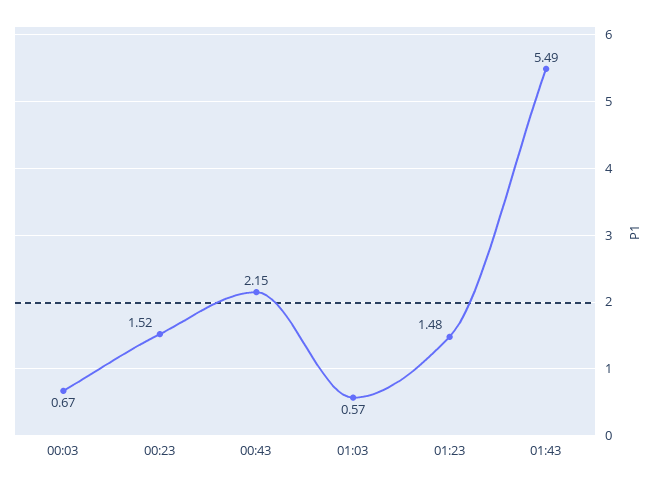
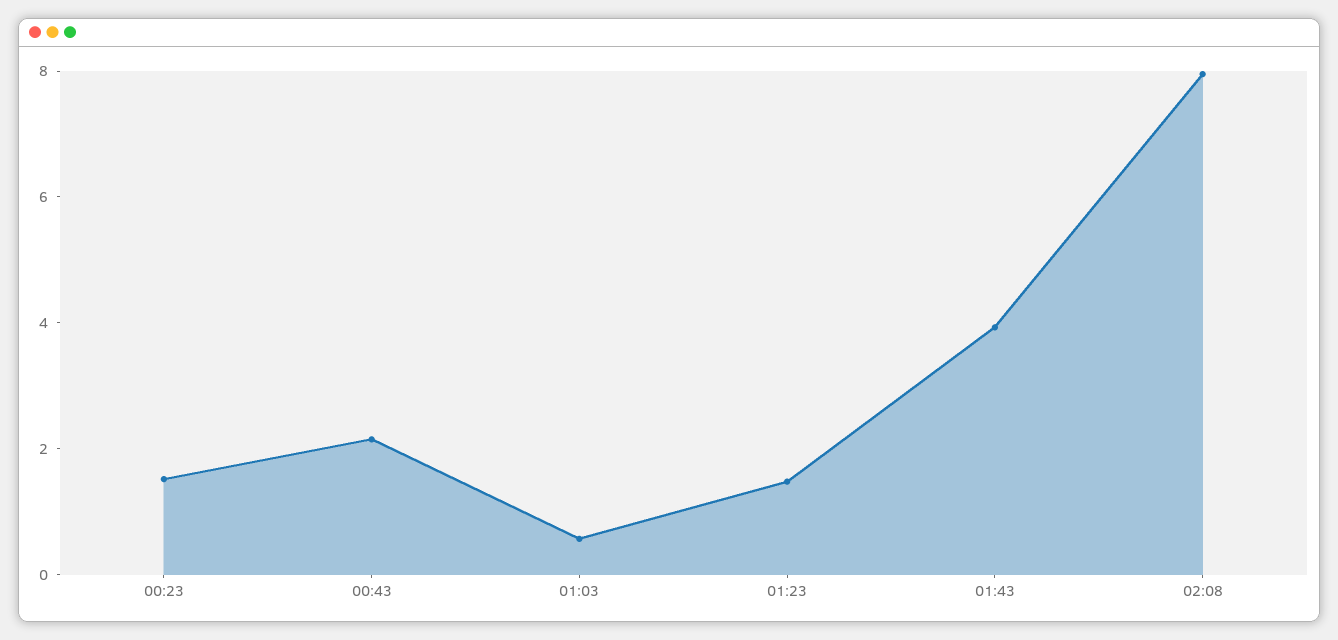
00:03: 0.67 -> none
01:43: 5.49 -> 4
02:08: none -> 8

